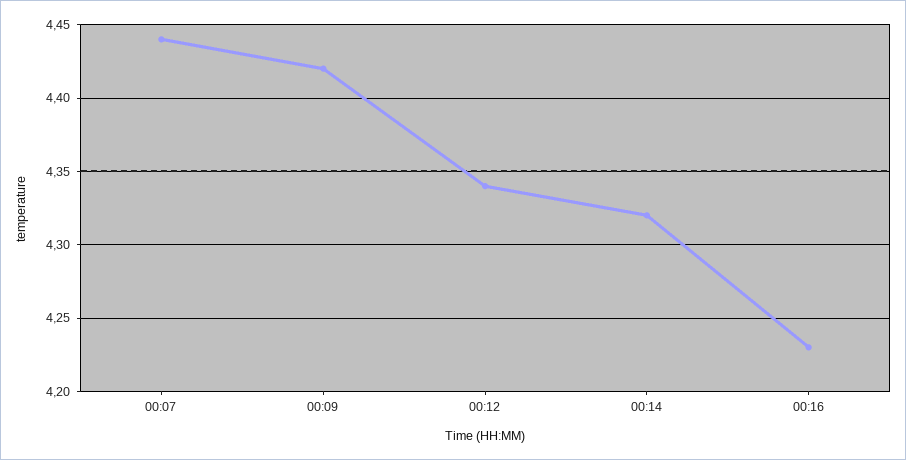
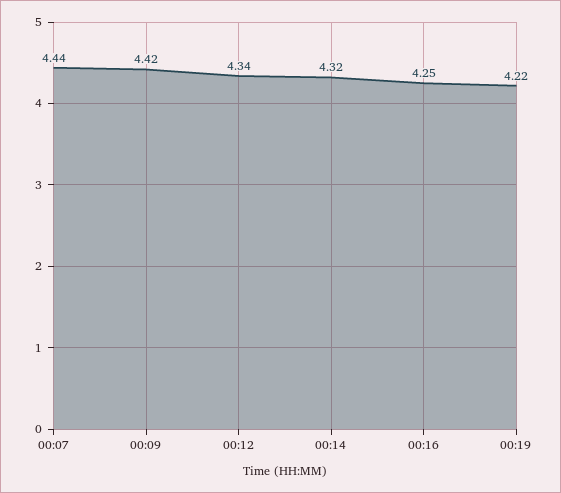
00:16: 4.23 -> 4.25
00:19: none -> 4.22

